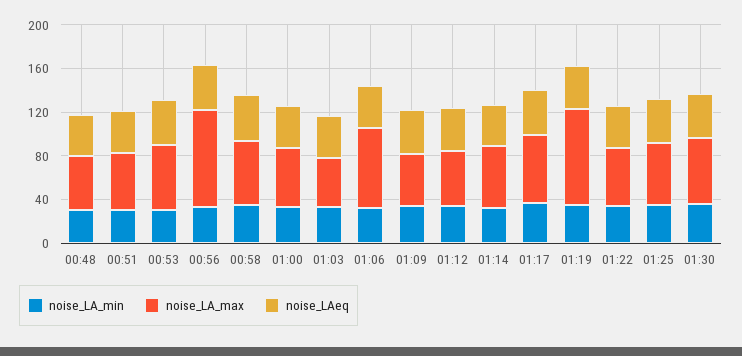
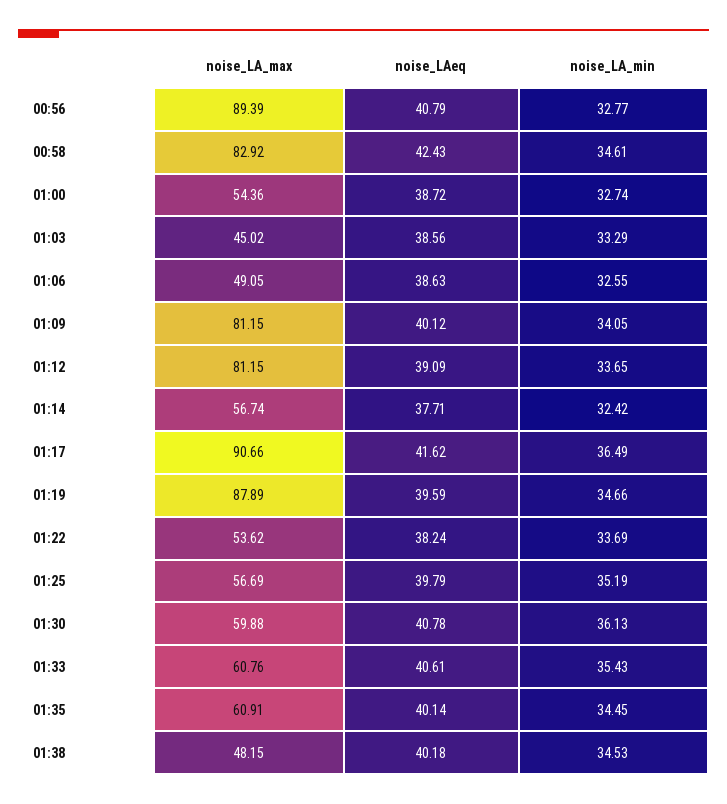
noise_LA_min, 00:48: 30 -> none
noise_LA_max, 00:48: 50 -> none
noise_LAeq, 00:48: 40 -> none
noise_LA_min, 00:51: 30 -> none
noise_LA_max, 00:51: 50 -> none
noise_LAeq, 00:51: 40 -> none
noise_LA_min, 00:53: 30 -> none
noise_LA_max, 00:53: 60 -> none
noise_LAeq, 00:53: 40 -> none
noise_LA_max, 00:58: 60 -> 82.92
noise_LA_max, 01:06: 70 -> 49.05
noise_LA_max, 01:09: 50 -> 81.15
noise_LA_max, 01:12: 50 -> 81.15
noise_LA_max, 01:17: 60 -> 90.66
noise_LA_max, 01:33: none -> 60.76
noise_LAeq, 01:33: none -> 40.61
noise_LA_min, 01:33: none -> 35.43
noise_LA_max, 01:35: none -> 60.91
noise_LAeq, 01:35: none -> 40.14
noise_LA_min, 01:35: none -> 34.45
noise_LA_max, 01:38: none -> 48.15
noise_LAeq, 01:38: none -> 40.18
noise_LA_min, 01:38: none -> 34.53

